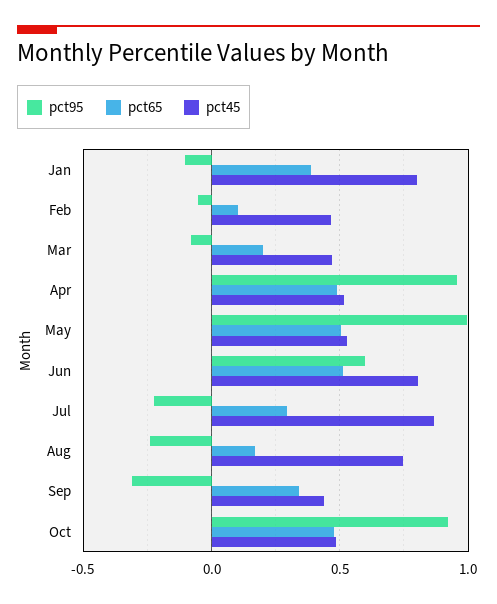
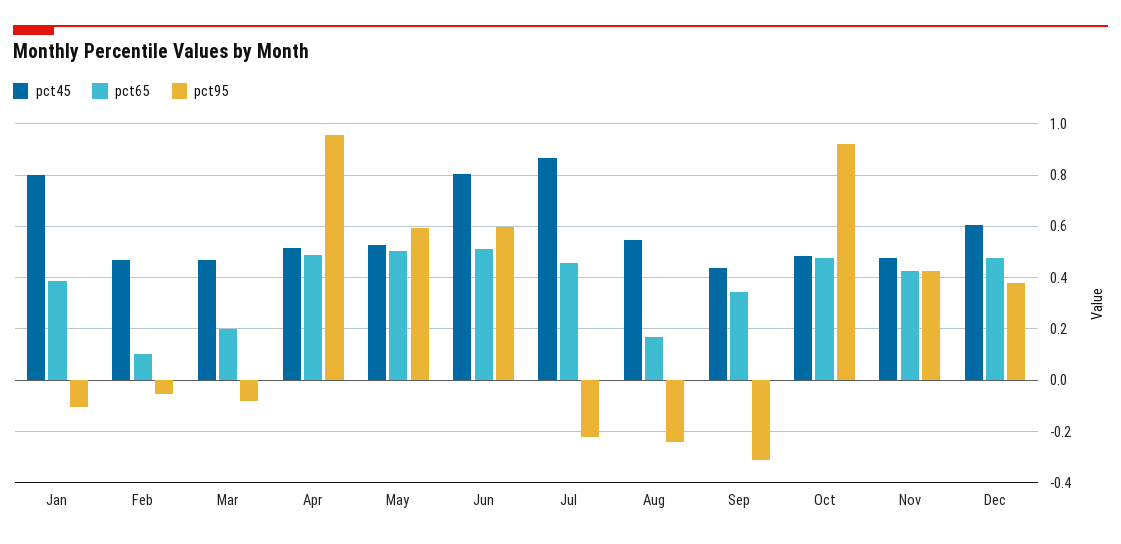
pct95, May: 1 -> 0.6
pct65, Jul: 0.3 -> 0.45
pct45, Aug: 0.75 -> 0.55
pct45, Nov: none -> 0.475
pct65, Nov: none -> 0.425
pct95, Nov: none -> 0.425
pct45, Dec: none -> 0.6
pct65, Dec: none -> 0.475
pct95, Dec: none -> 0.375

